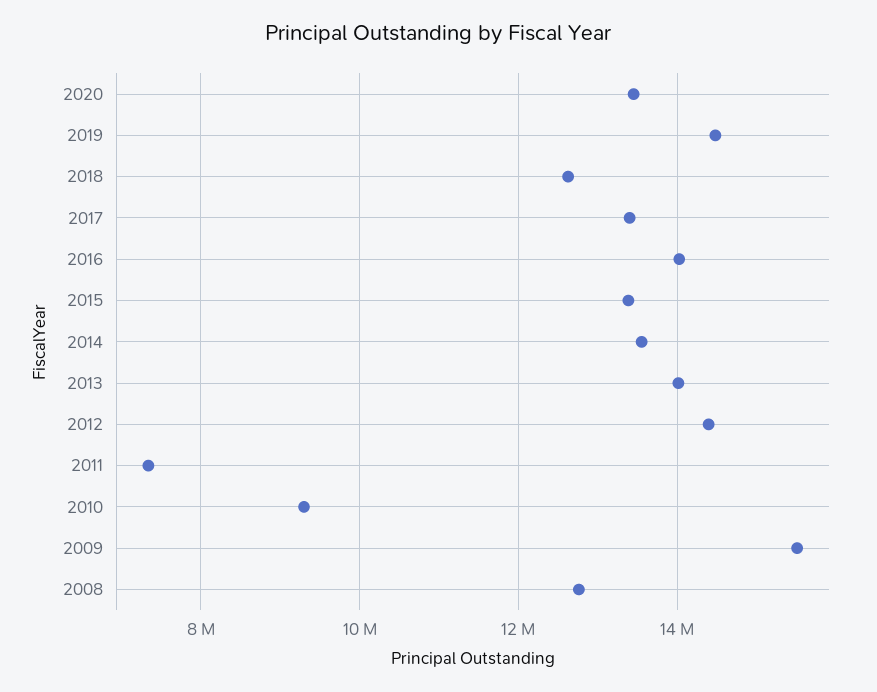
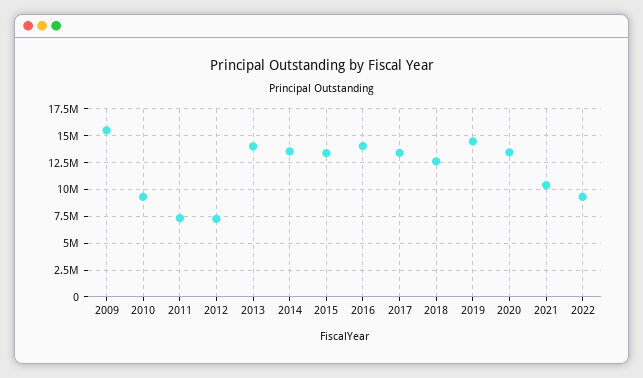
2012: 14400000 -> 7500000
2008: 12800000 -> none
2021: none -> 10000000
2022: none -> 10000000

